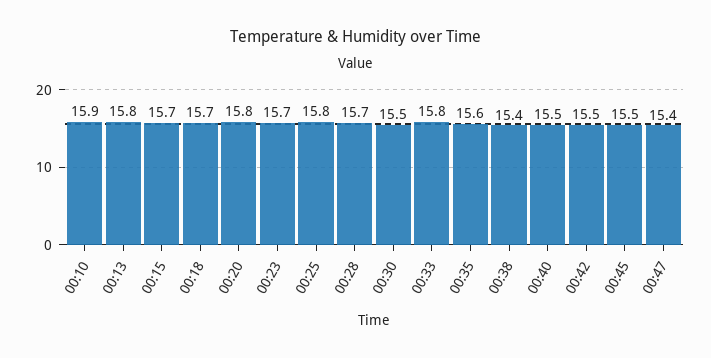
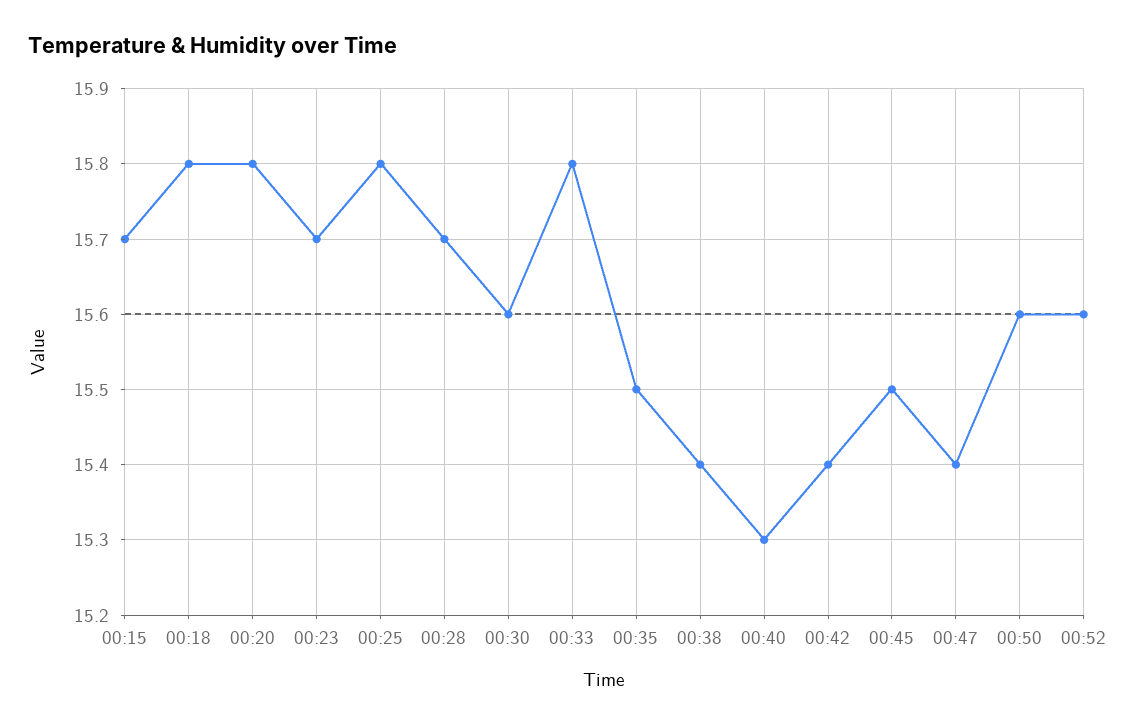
00:10: 15.9 -> none
00:13: 15.8 -> none
00:18: 15.7 -> 15.8
00:30: 15.5 -> 15.6
00:35: 15.6 -> 15.5
00:40: 15.5 -> 15.3
00:42: 15.5 -> 15.4
00:50: none -> 15.6
00:52: none -> 15.6

